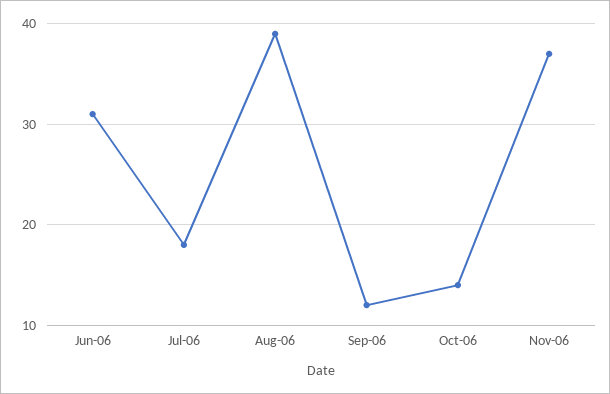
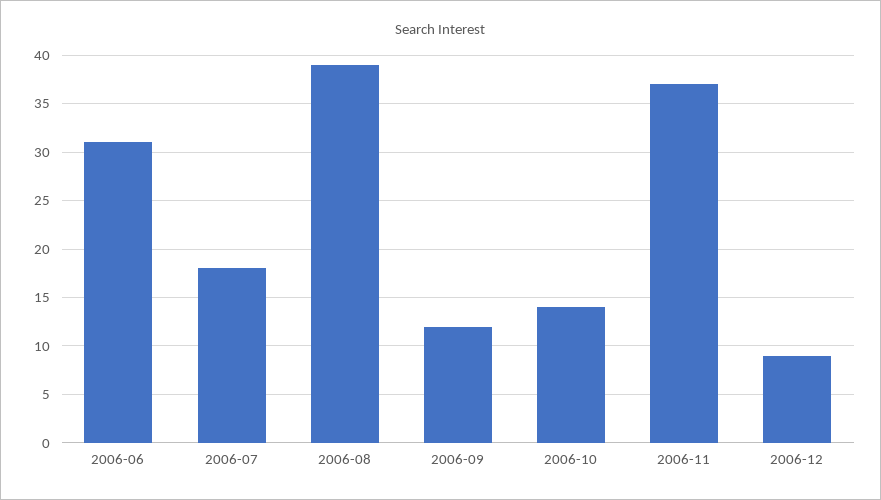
2006-12: none -> 9

